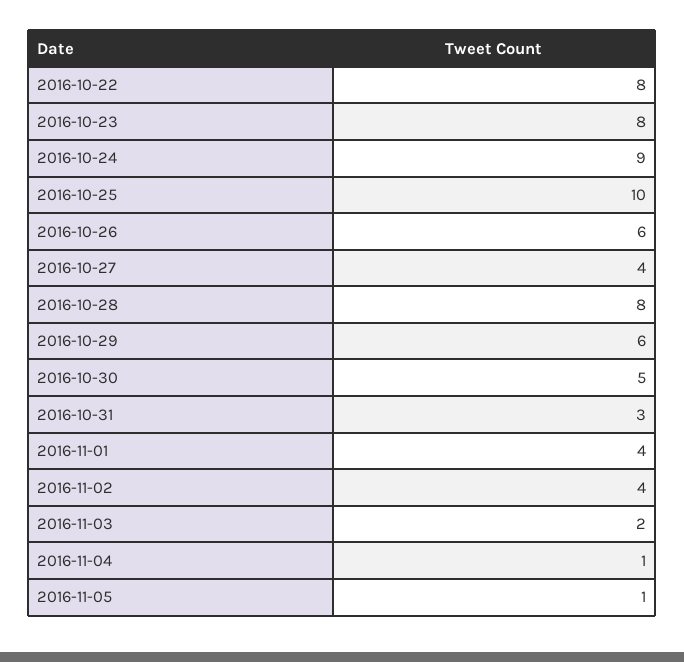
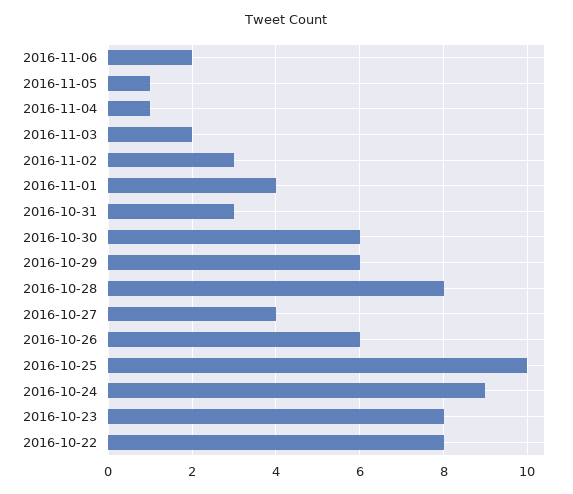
2016-10-30: 5 -> 6
2016-11-02: 4 -> 3
2016-11-06: none -> 2

